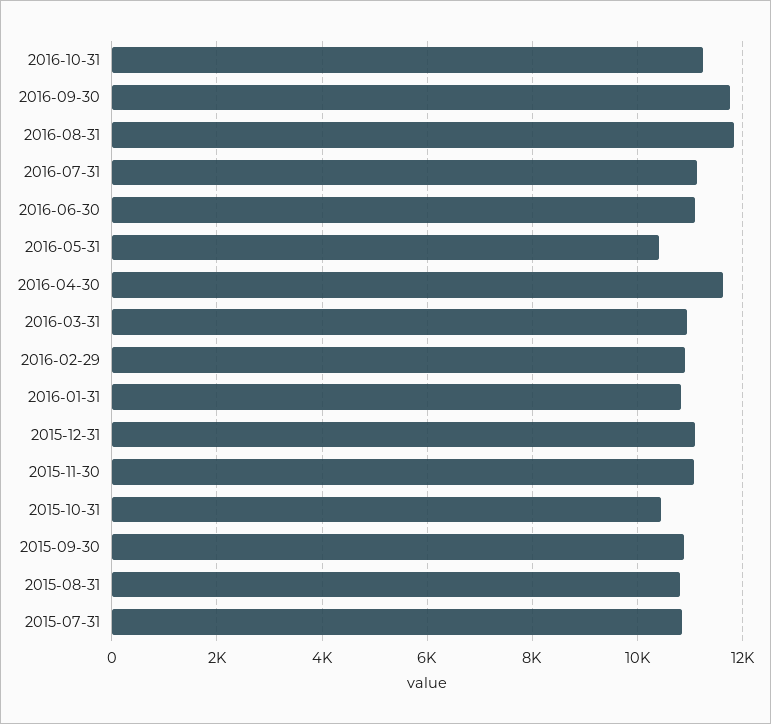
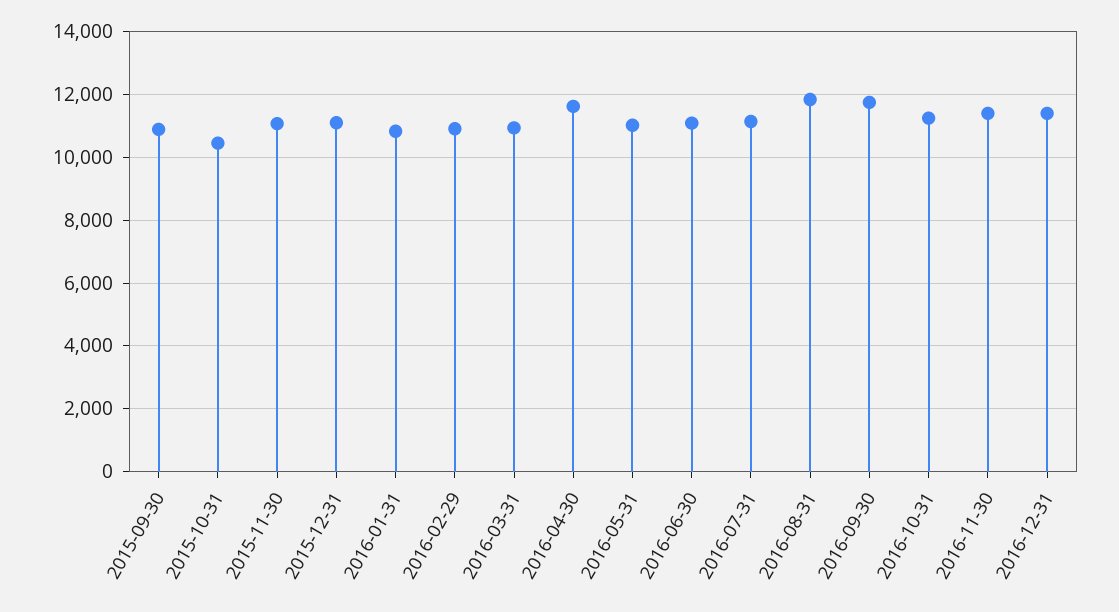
2016-05-31: 10400 -> 11000
2015-08-31: 10800 -> none
2015-07-31: 10800 -> none
2016-11-30: none -> 11400
2016-12-31: none -> 11400

